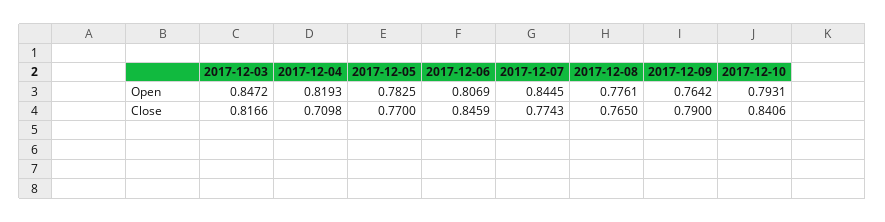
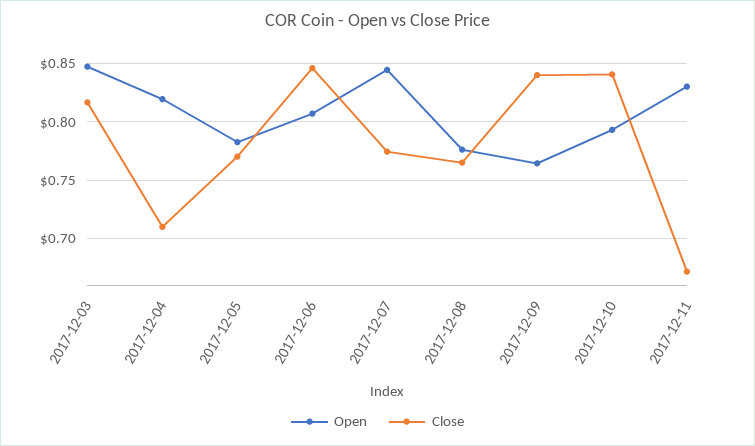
Close, 2017-12-09: 0.79 -> 0.84
Open, 2017-12-11: none -> 0.83
Close, 2017-12-11: none -> 0.67

